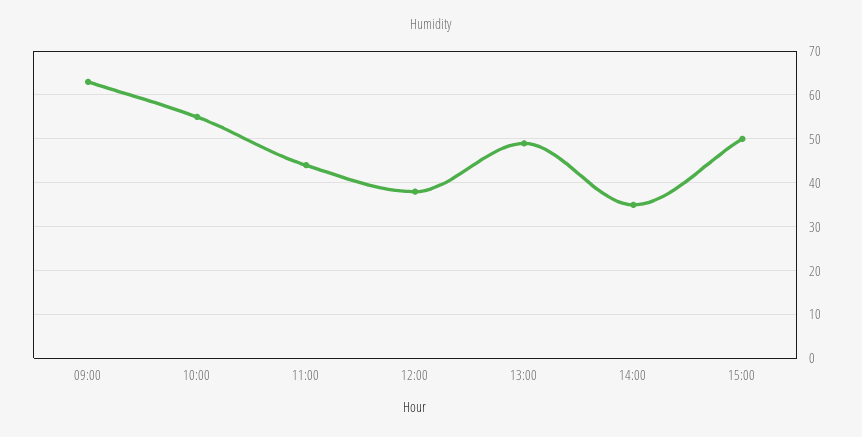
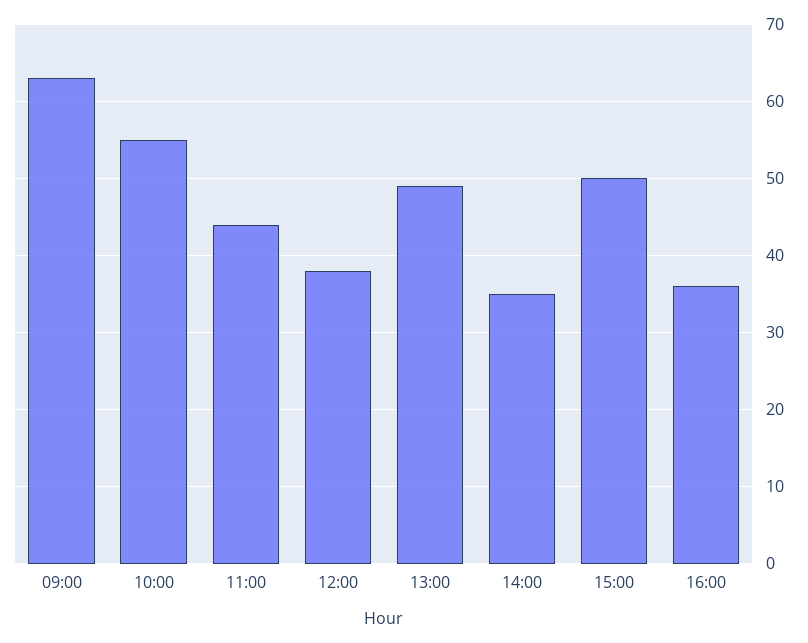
16:00: none -> 36

